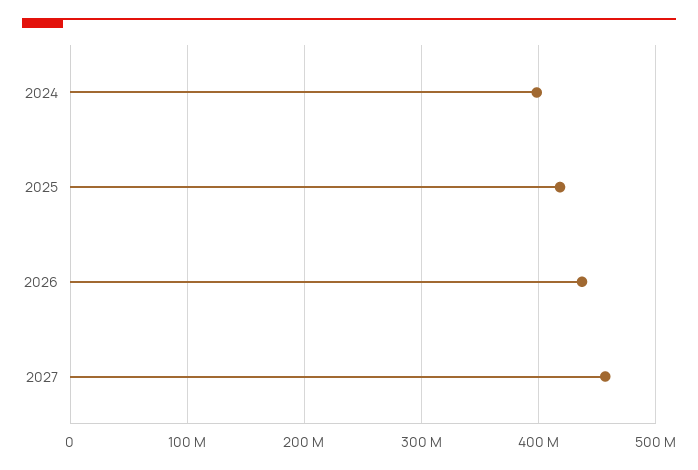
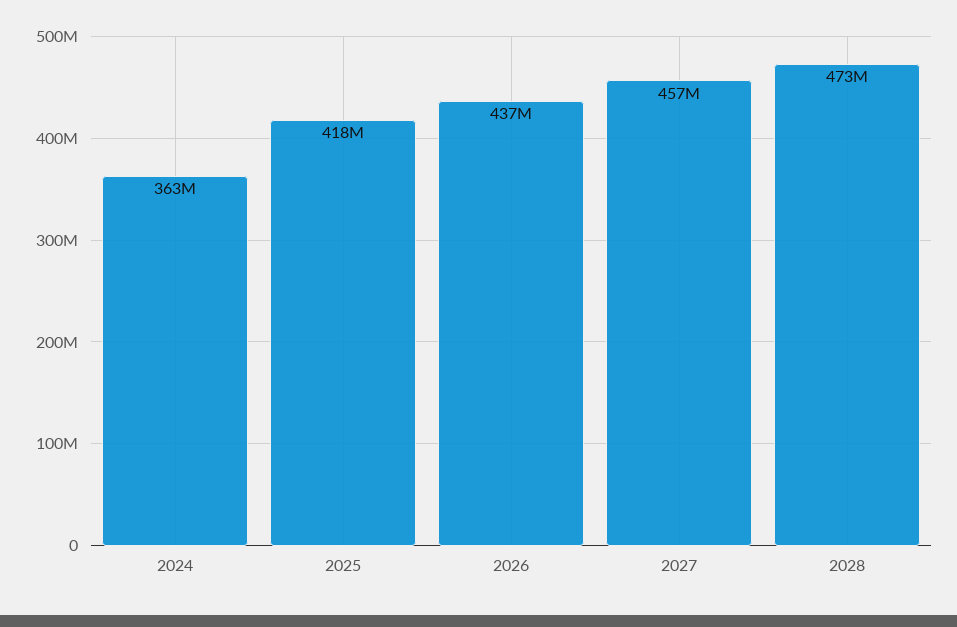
2024: 400000000 -> 363000000
2028: none -> 473000000

